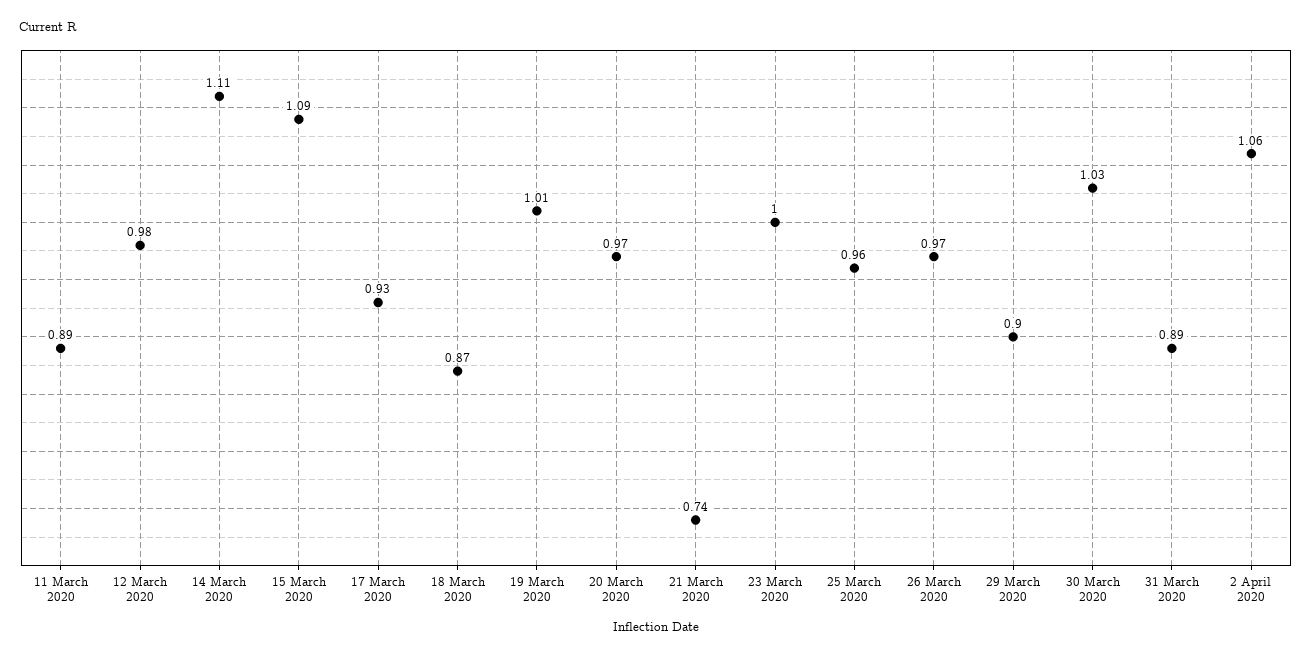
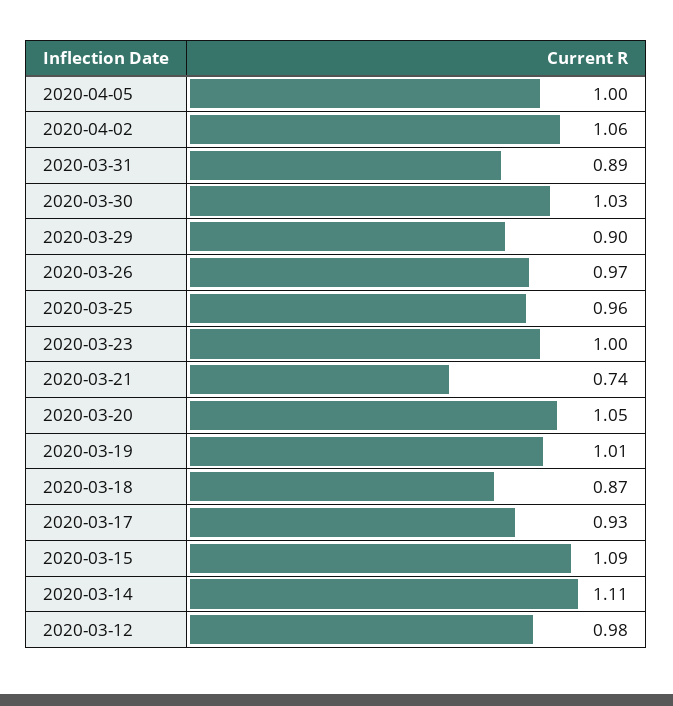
11 March 2020: 0.89 -> none
20 March 2020: 0.97 -> 1.05
2020-04-05: none -> 1

